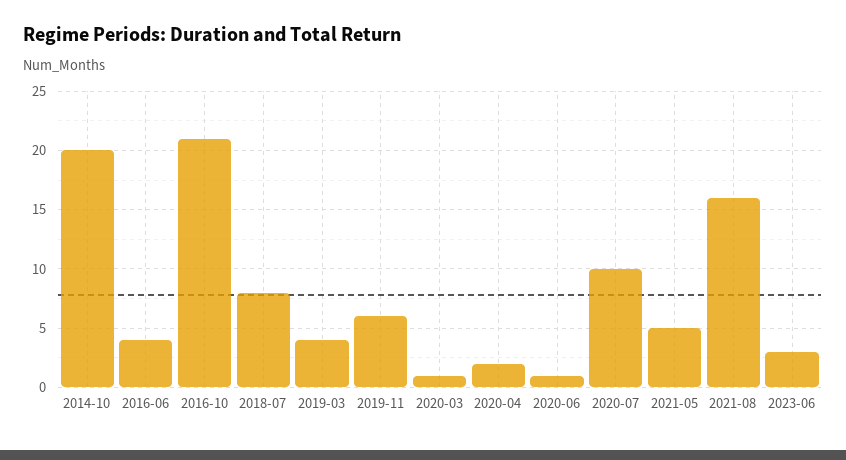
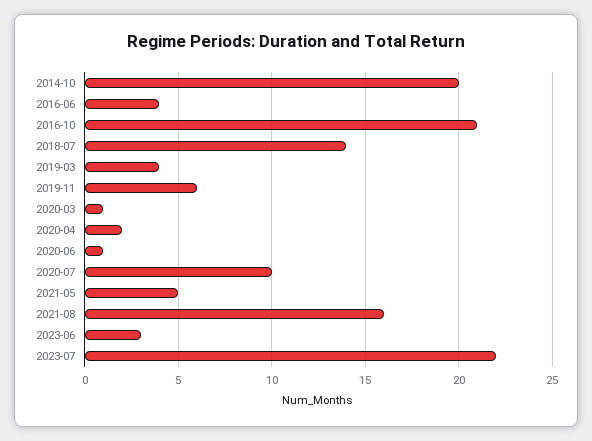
2018-07: 8 -> 14
2023-07: none -> 22

